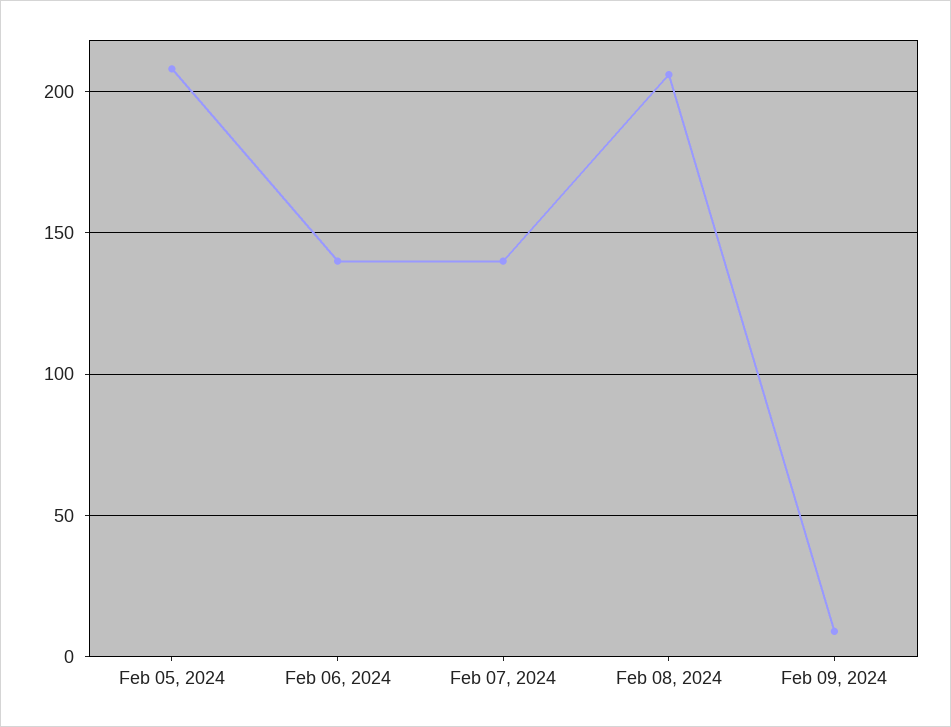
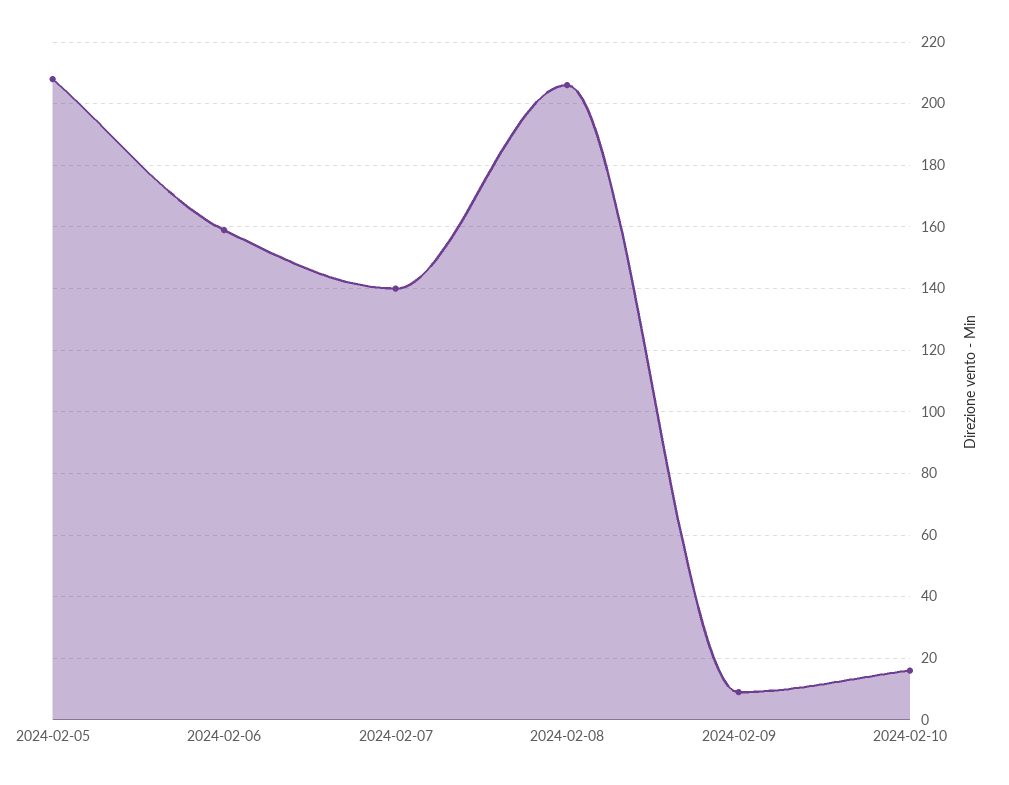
Feb 06, 2024: 140 -> 160
2024-02-10: none -> 15

